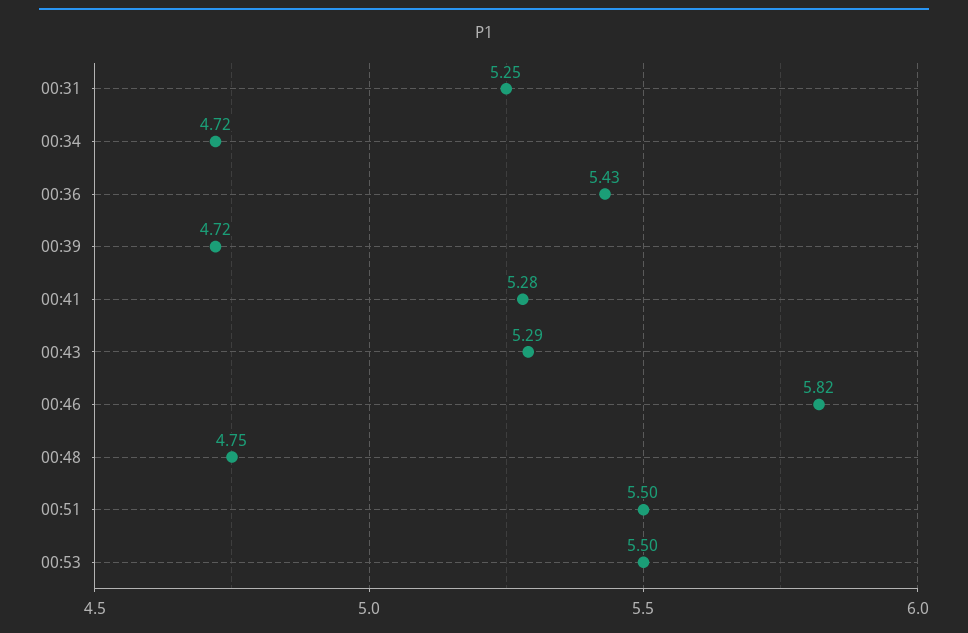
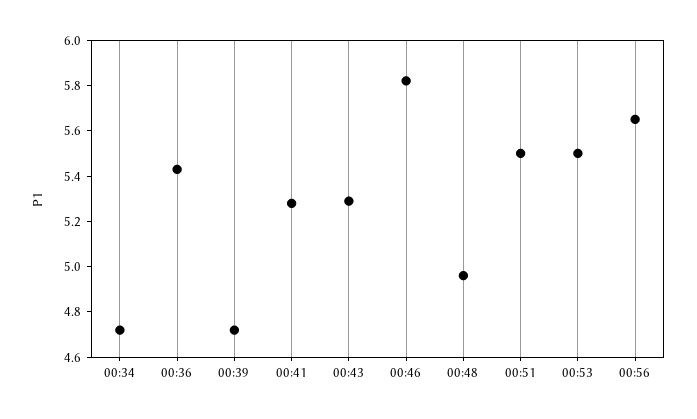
00:31: 5.25 -> none
00:48: 4.75 -> 4.95
00:56: none -> 5.65

